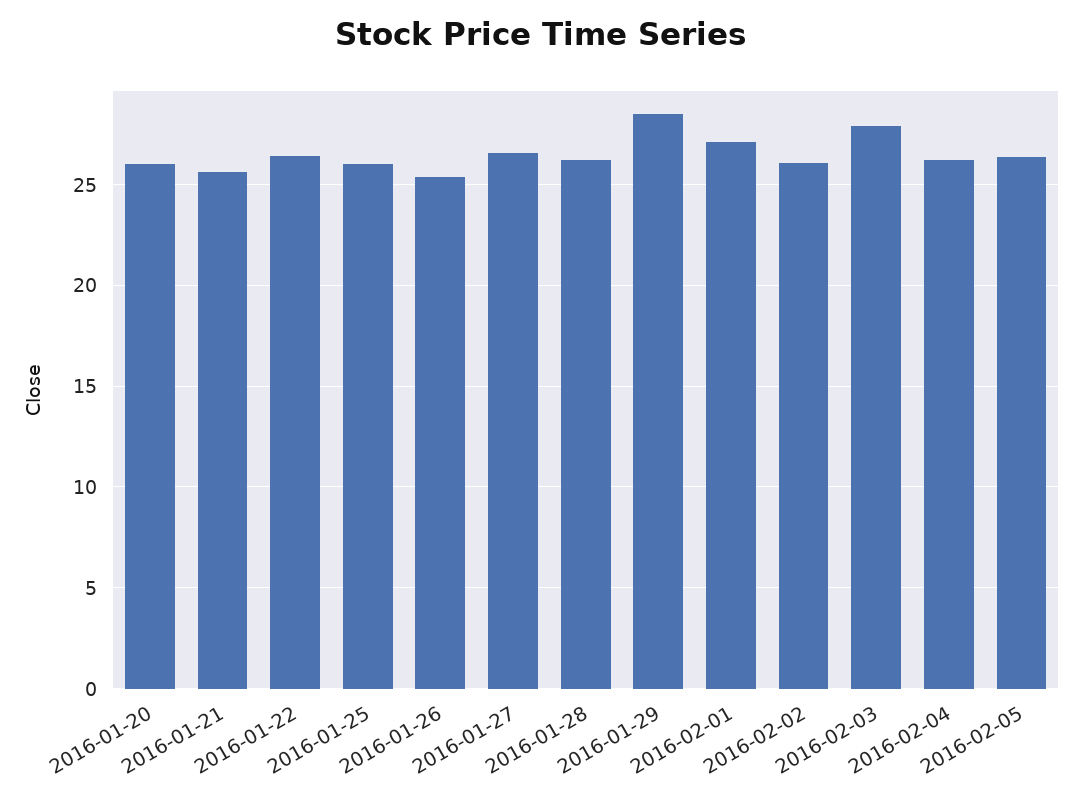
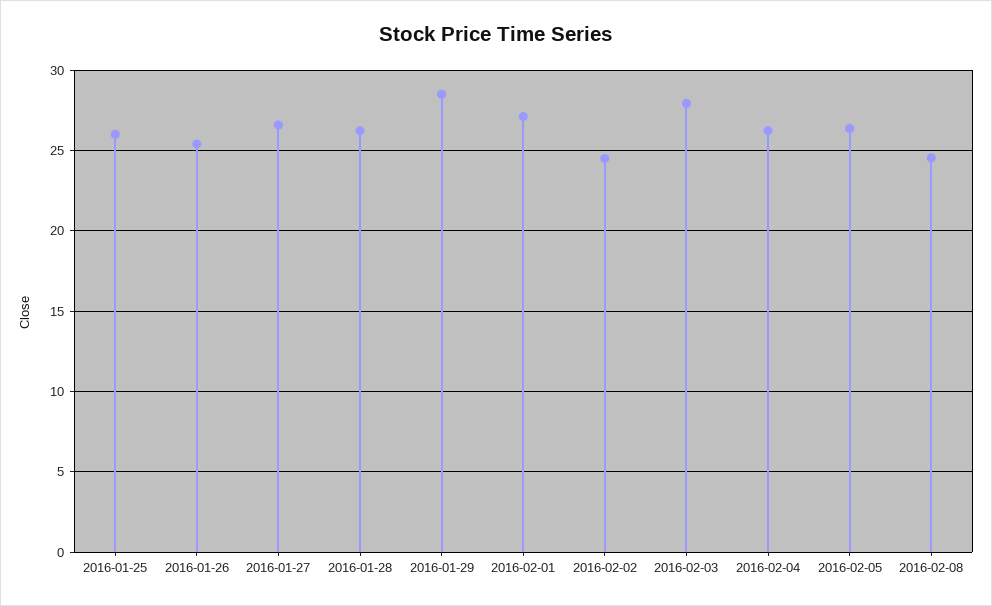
2016-01-20: 26 -> none
2016-01-21: 25.5 -> none
2016-01-22: 26.5 -> none
2016-02-02: 26 -> 24.5
2016-02-08: none -> 24.5

